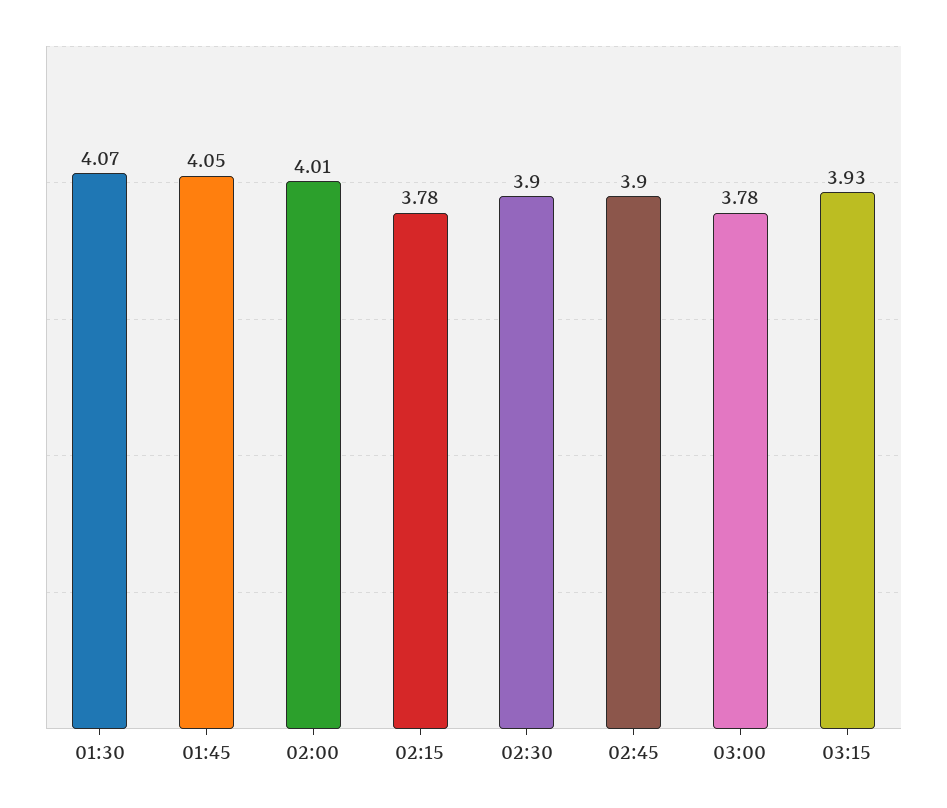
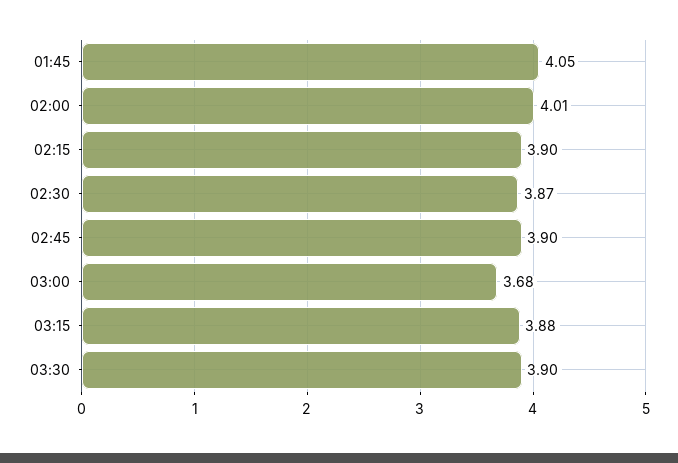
01:30: 4.07 -> none
02:15: 3.78 -> 3.9
02:30: 3.9 -> 3.87
03:00: 3.78 -> 3.68
03:15: 3.93 -> 3.88
03:30: none -> 3.9

